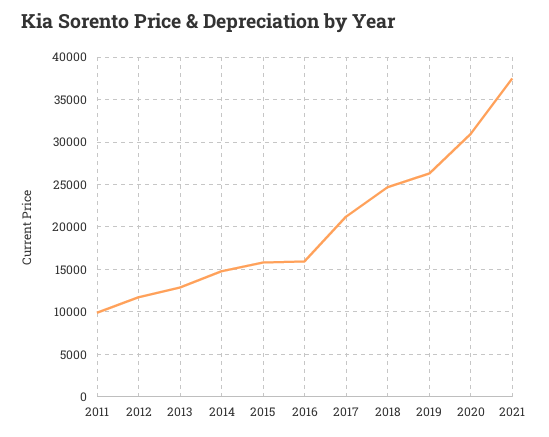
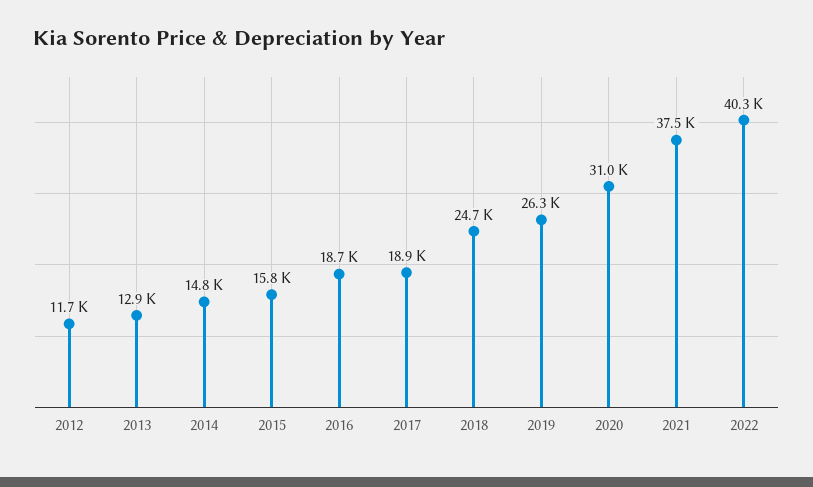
2011: 10000 -> none
2016: 16000 -> 18700
2017: 21000 -> 18900
2022: none -> 40300

